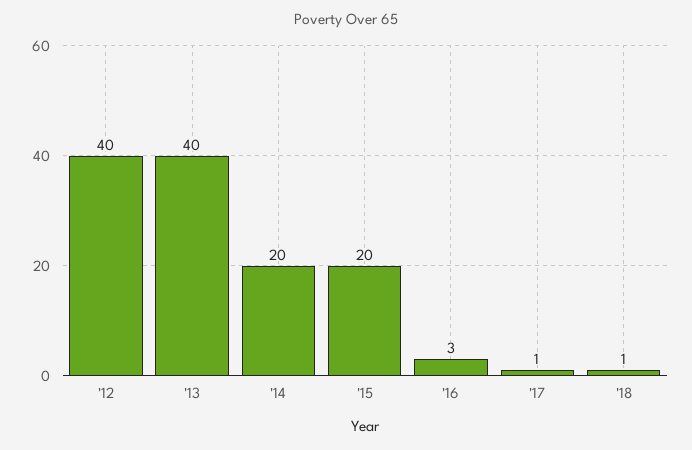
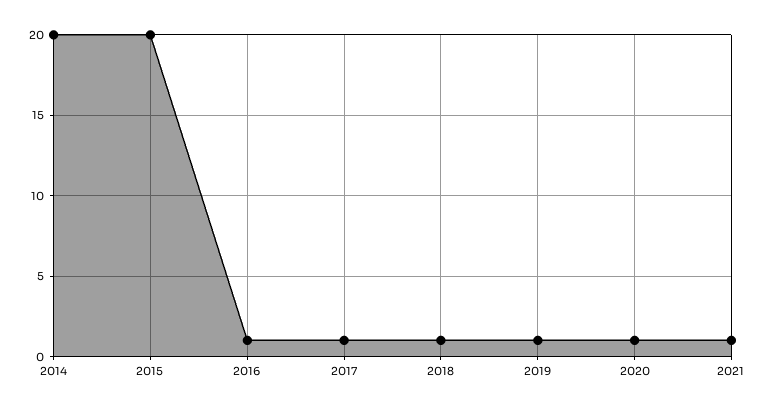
'12: 40 -> none
'13: 40 -> none
'16: 3 -> 1
2019: none -> 1
2020: none -> 1
2021: none -> 1

